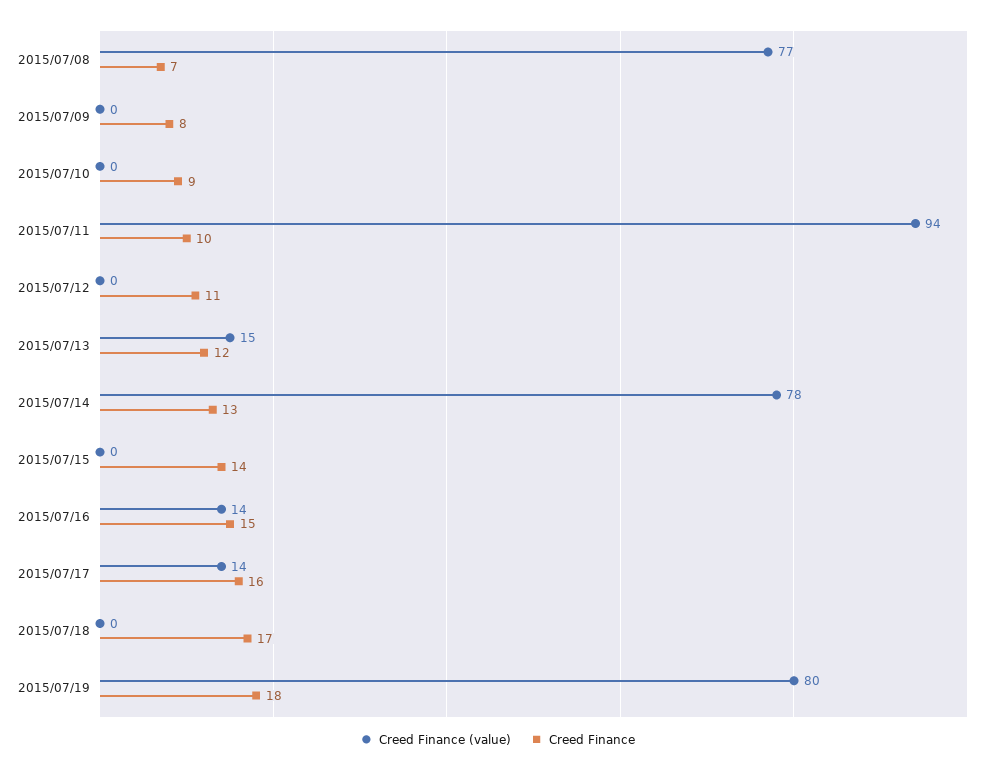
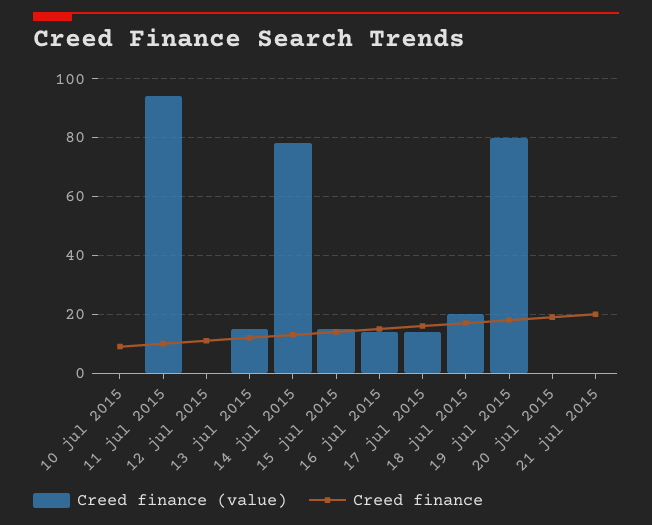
Creed Finance (value), 2015/07/08: 77 -> none
Creed Finance, 2015/07/08: 7 -> none
Creed Finance (value), 2015/07/09: 0 -> none
Creed Finance, 2015/07/09: 8 -> none
Creed Finance (value), 2015/07/15: 0 -> 15
Creed Finance (value), 2015/07/18: 0 -> 20
Creed Finance (value), 20 jul 2015: none -> 0
Creed Finance, 20 jul 2015: none -> 20
Creed Finance (value), 21 jul 2015: none -> 0
Creed Finance, 21 jul 2015: none -> 20

